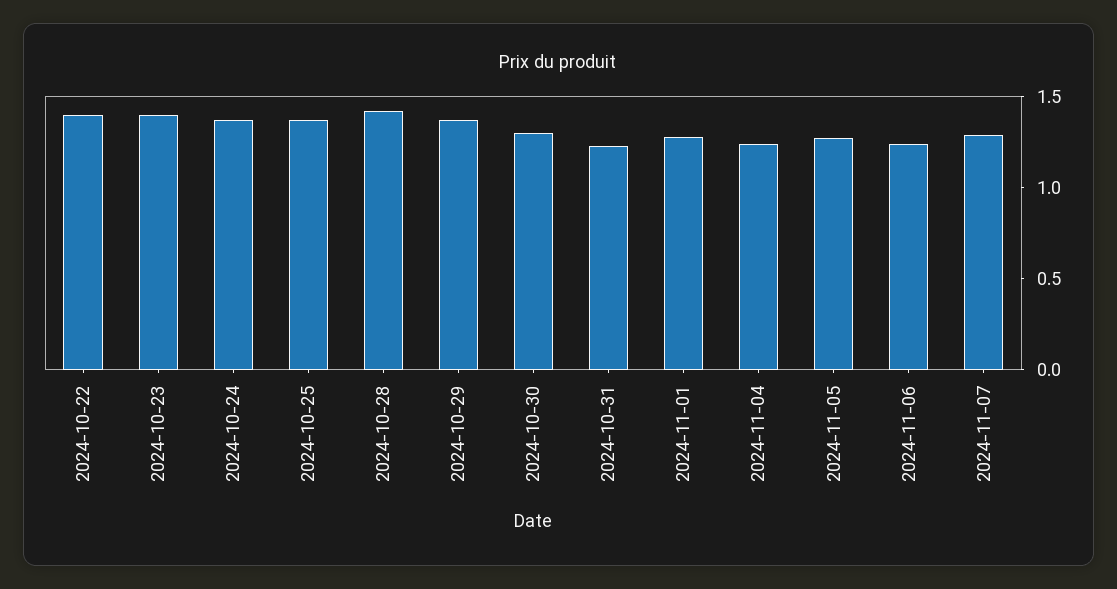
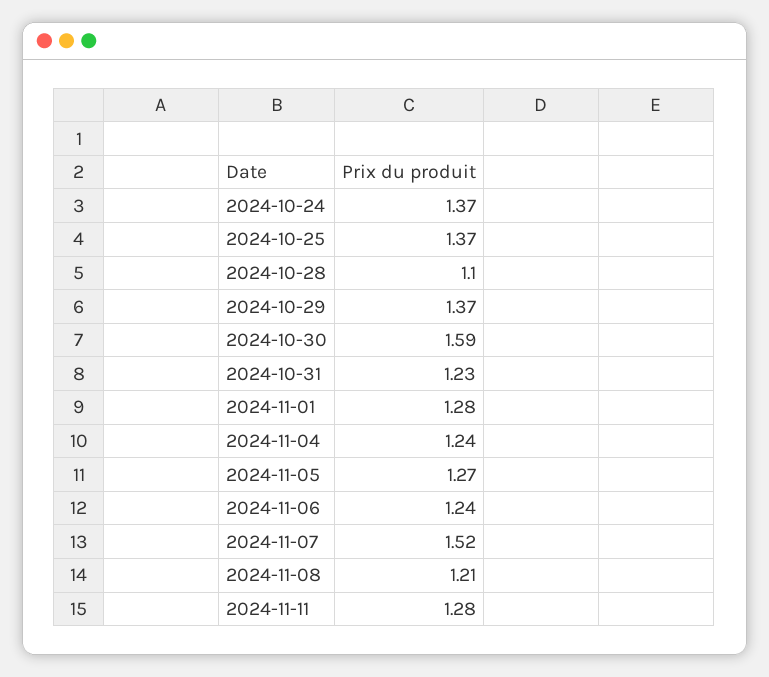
2024-10-22: 1.4 -> none
2024-10-23: 1.4 -> none
2024-10-28: 1.4 -> 1.1
2024-10-30: 1.3 -> 1.59
2024-11-07: 1.3 -> 1.52
2024-11-08: none -> 1.21
2024-11-11: none -> 1.28

